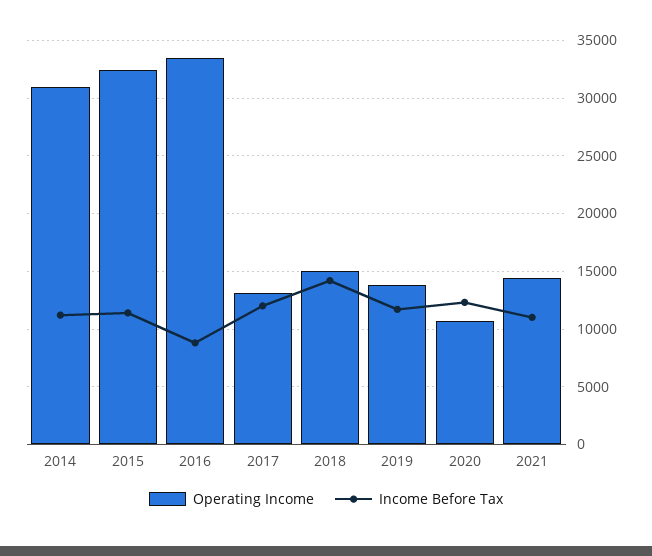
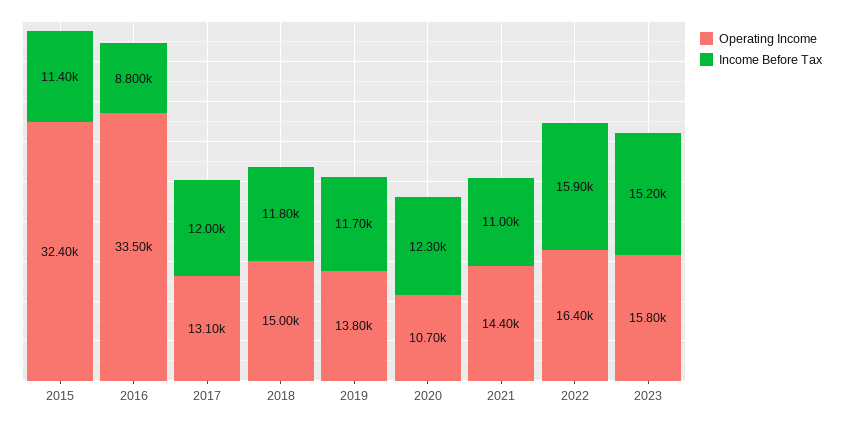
Operating Income, 2014: 31000 -> none
Income Before Tax, 2014: 11000 -> none
Income Before Tax, 2018: 14000 -> 11800
Operating Income, 2022: none -> 16400
Income Before Tax, 2022: none -> 15900
Operating Income, 2023: none -> 15800
Income Before Tax, 2023: none -> 15200

